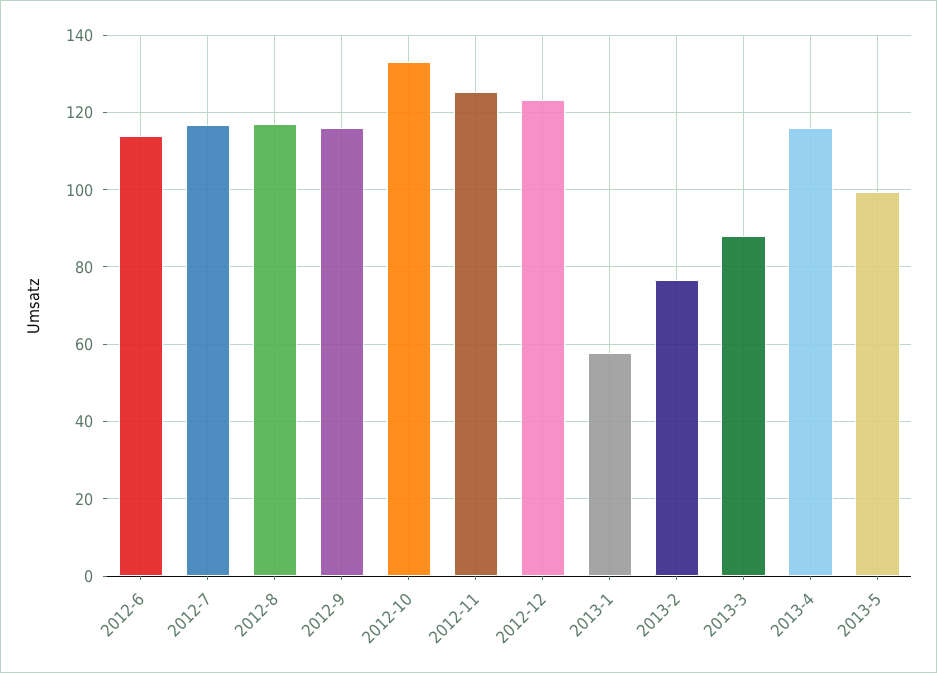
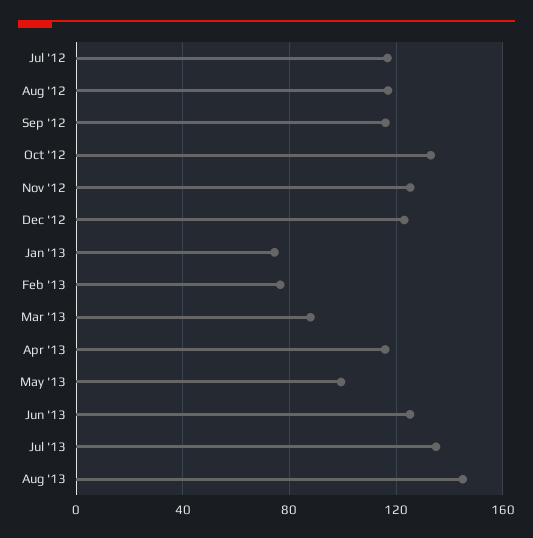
2012-6: 114 -> none
2013-1: 58 -> 75
Jun '13: none -> 125
Jul '13: none -> 135
Aug '13: none -> 145

